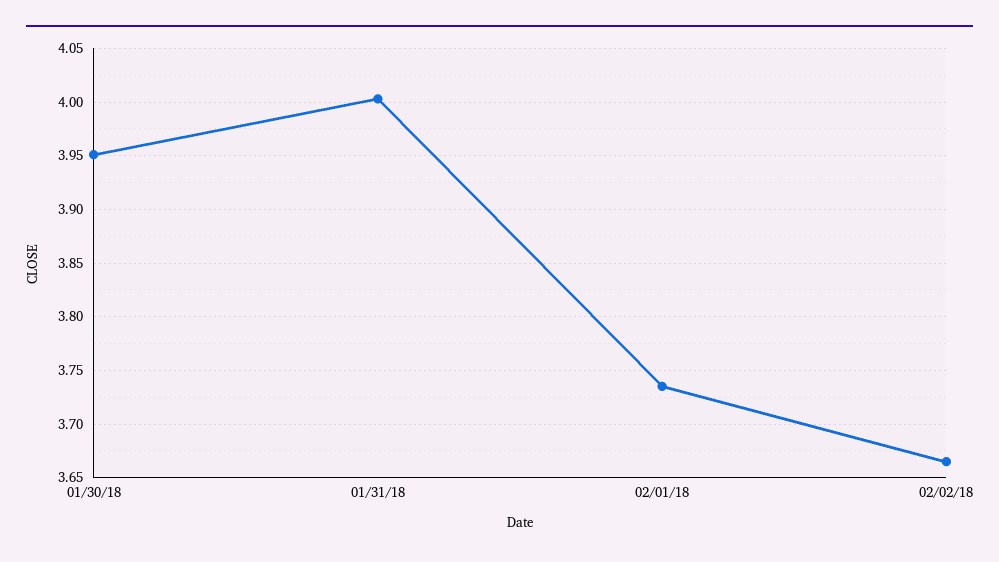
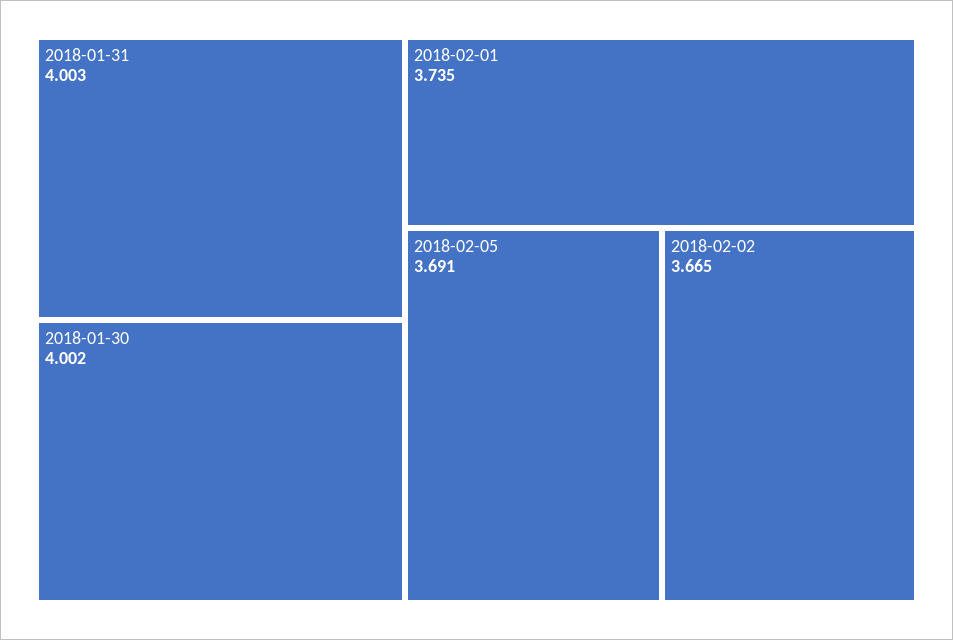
01/30/18: 3.95 -> 4.002
2018-02-05: none -> 3.691

